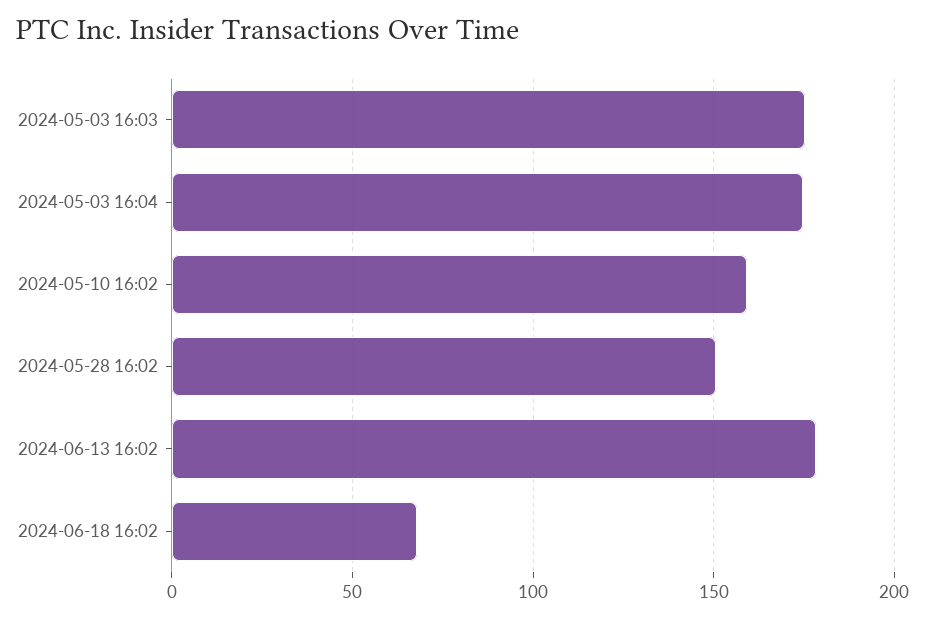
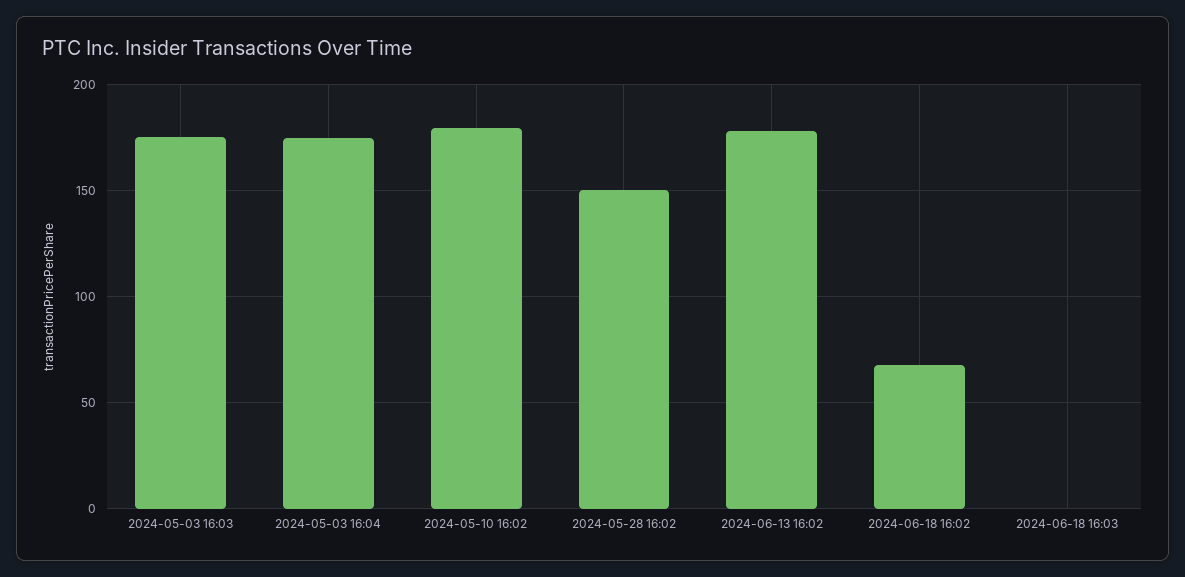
2024-05-10 16:02: 160 -> 180
2024-06-18 16:03: none -> 0

